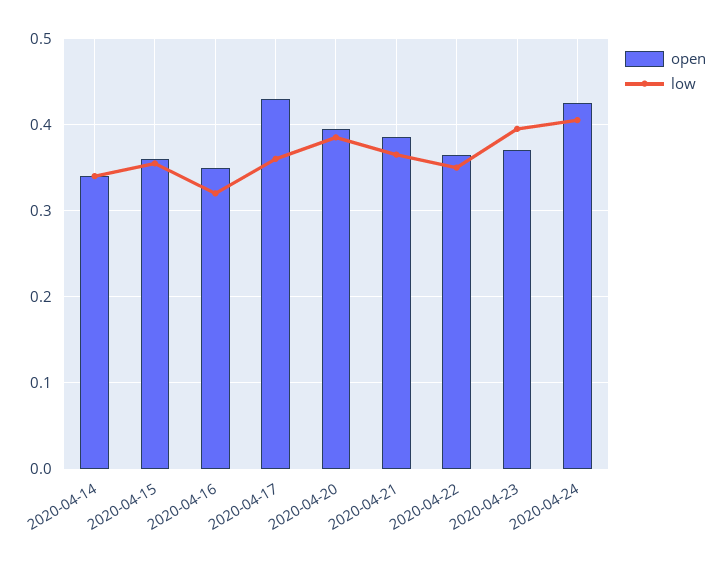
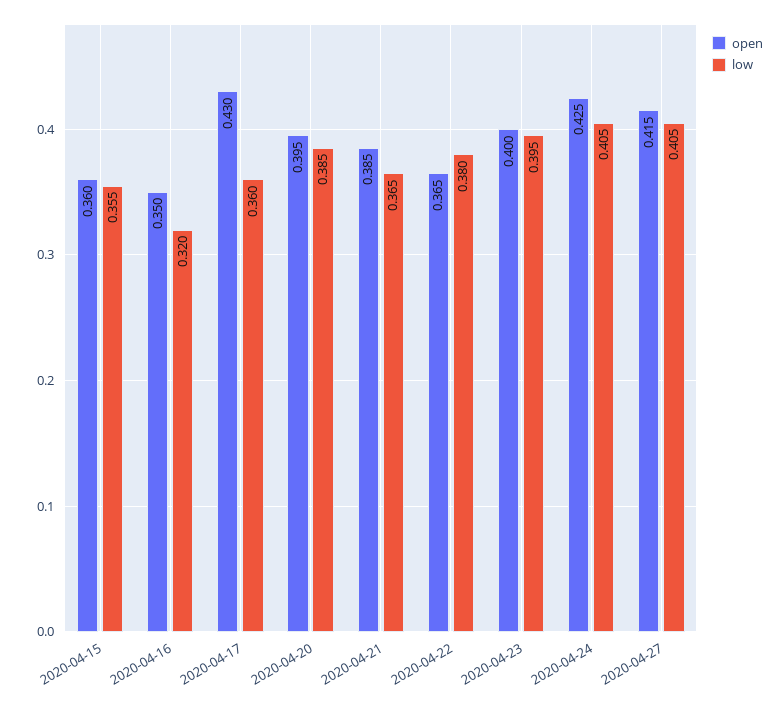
open, 2020-04-14: 0.34 -> none
low, 2020-04-14: 0.34 -> none
low, 2020-04-22: 0.35 -> 0.38
open, 2020-04-23: 0.37 -> 0.4
open, 2020-04-27: none -> 0.415
low, 2020-04-27: none -> 0.405

